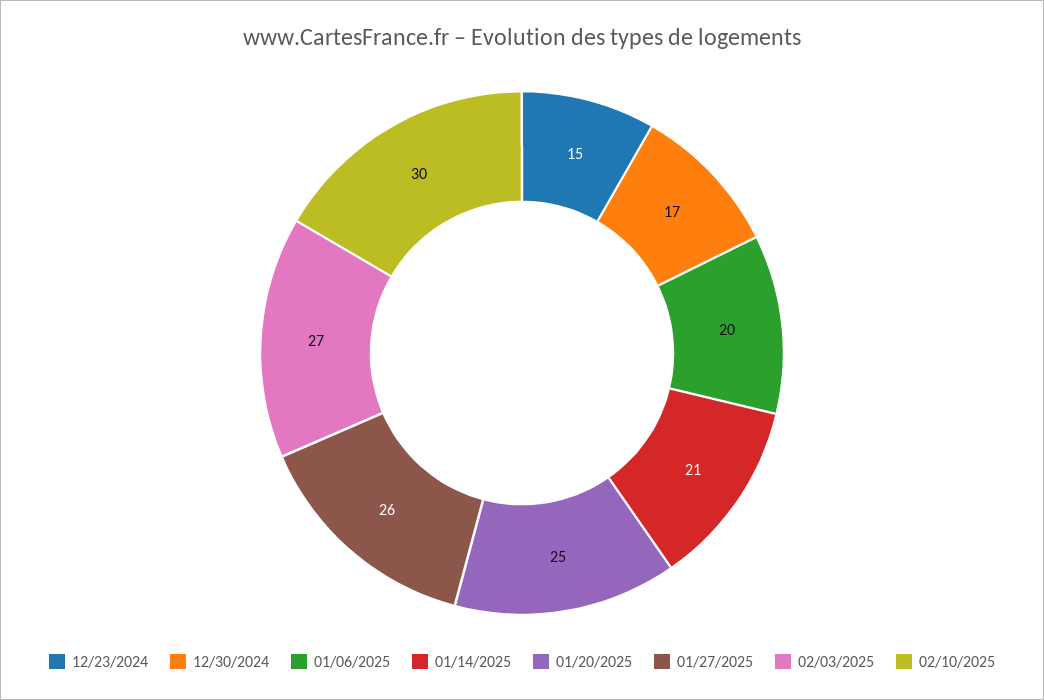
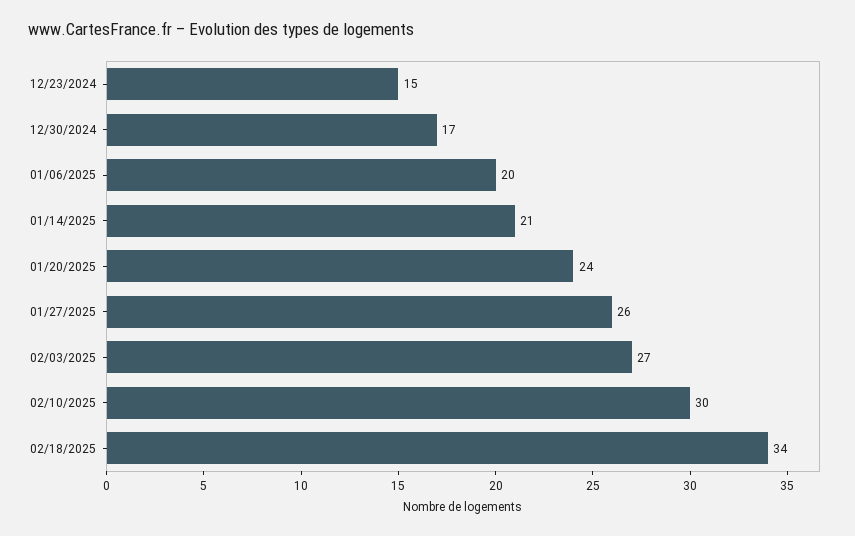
01/20/2025: 25 -> 24
02/18/2025: none -> 34

